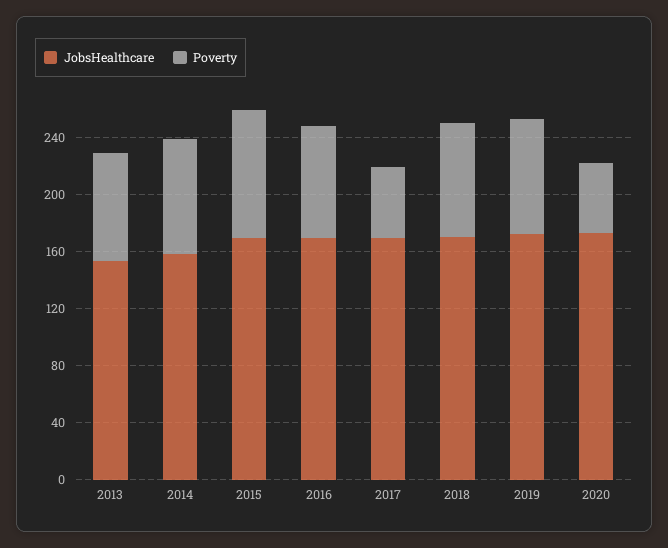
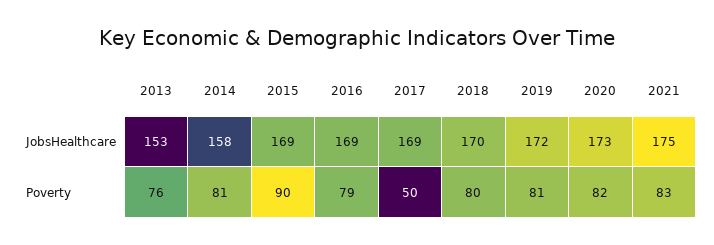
Poverty, 2020: 50 -> 82
JobsHealthcare, 2021: none -> 175
Poverty, 2021: none -> 83

